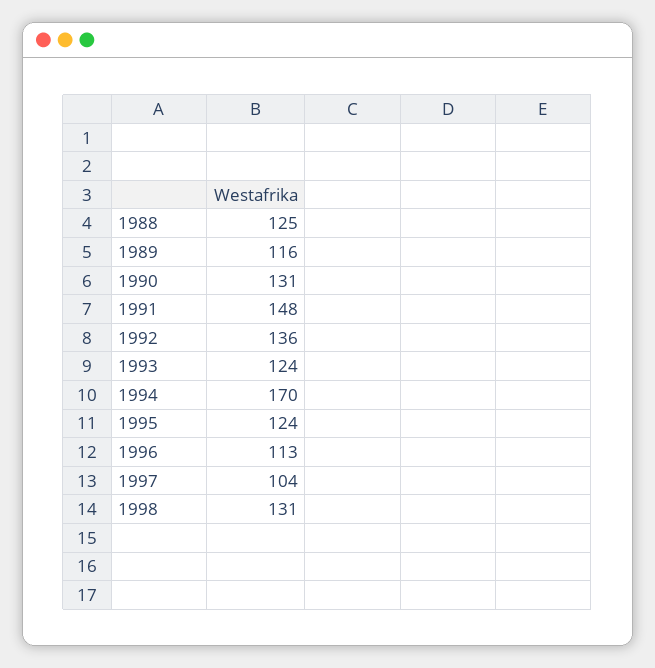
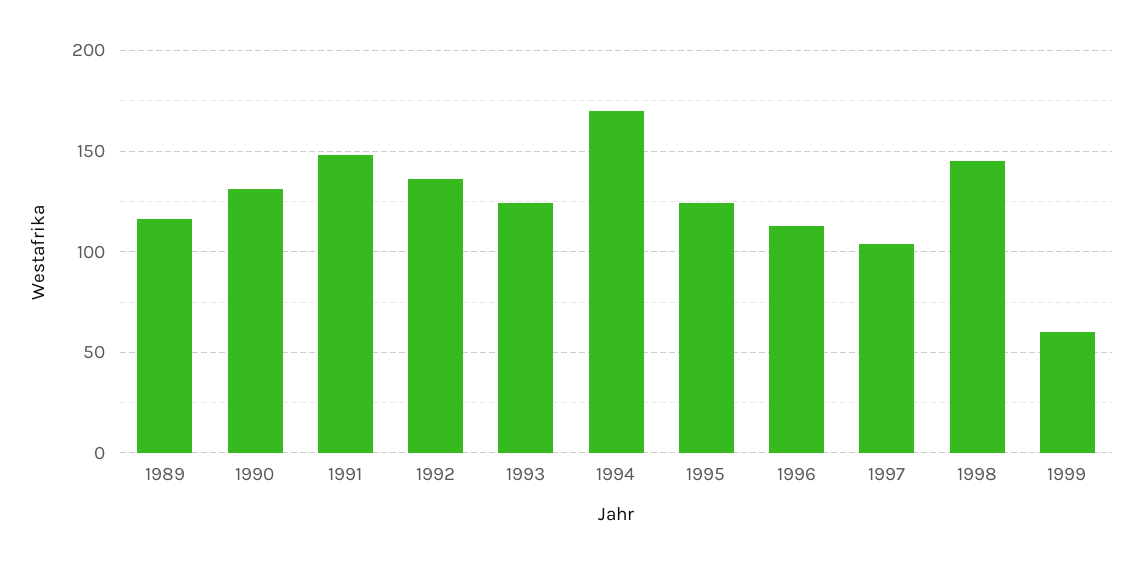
1988: 125 -> none
1998: 131 -> 145
1999: none -> 60

